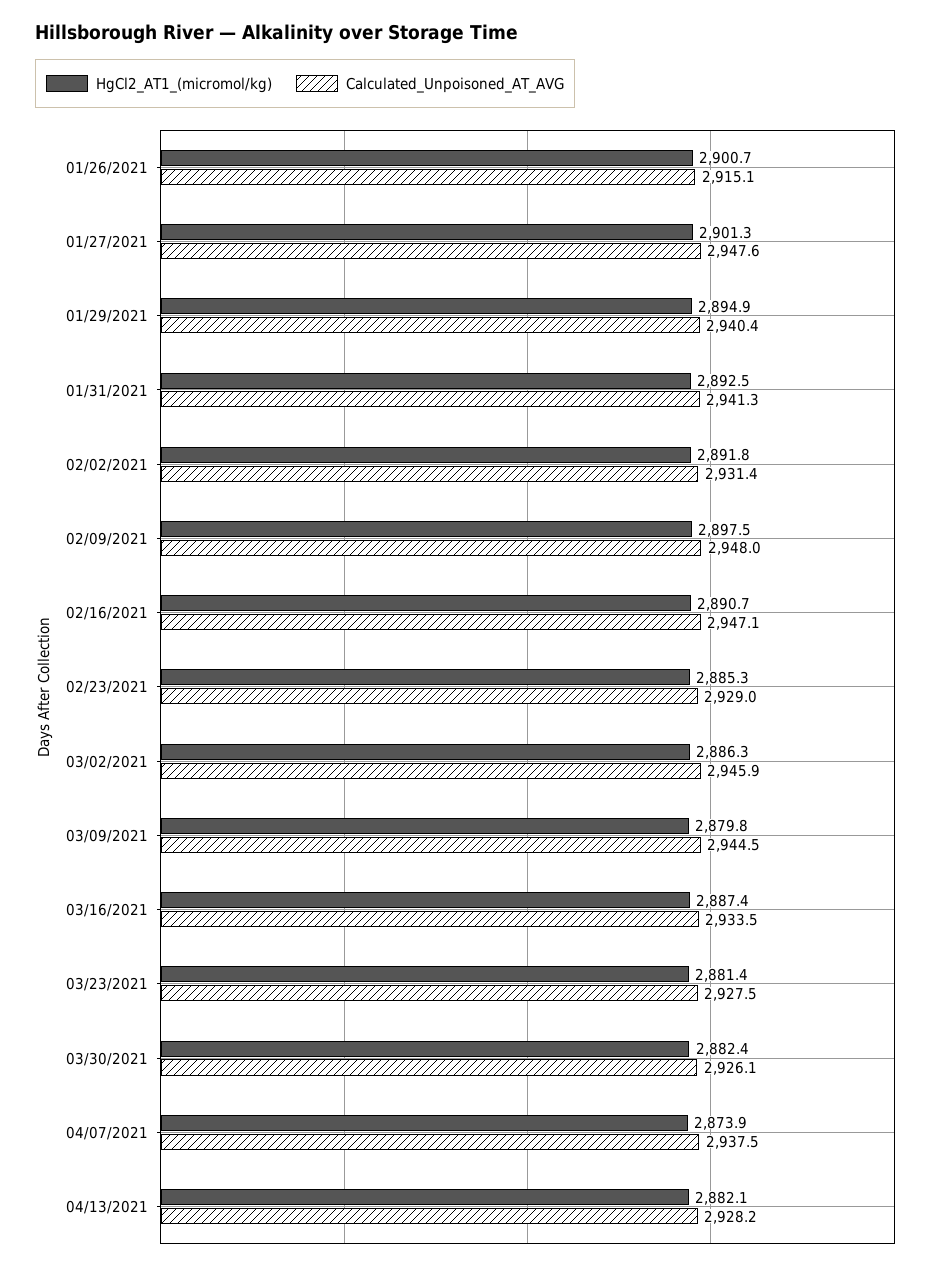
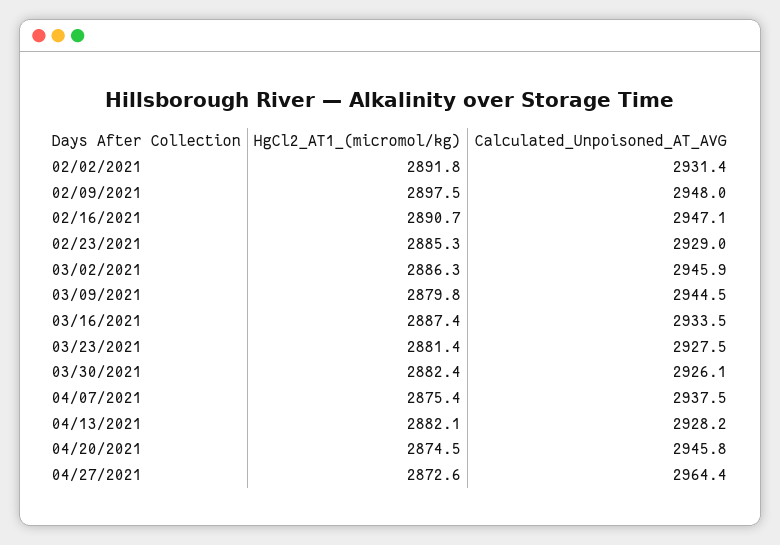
HgCl2_AT1_(micromol/kg), 01/26/2021: 2900.7 -> none
Calculated_Unpoisoned_AT_AVG, 01/26/2021: 2915.1 -> none
HgCl2_AT1_(micromol/kg), 01/27/2021: 2901.3 -> none
Calculated_Unpoisoned_AT_AVG, 01/27/2021: 2947.6 -> none
HgCl2_AT1_(micromol/kg), 01/29/2021: 2894.9 -> none
Calculated_Unpoisoned_AT_AVG, 01/29/2021: 2940.4 -> none
HgCl2_AT1_(micromol/kg), 01/31/2021: 2892.5 -> none
Calculated_Unpoisoned_AT_AVG, 01/31/2021: 2941.3 -> none
HgCl2_AT1_(micromol/kg), 04/07/2021: 2873.9 -> 2875.4
HgCl2_AT1_(micromol/kg), 04/20/2021: none -> 2874.5
Calculated_Unpoisoned_AT_AVG, 04/20/2021: none -> 2945.8
HgCl2_AT1_(micromol/kg), 04/27/2021: none -> 2872.6
Calculated_Unpoisoned_AT_AVG, 04/27/2021: none -> 2964.4

